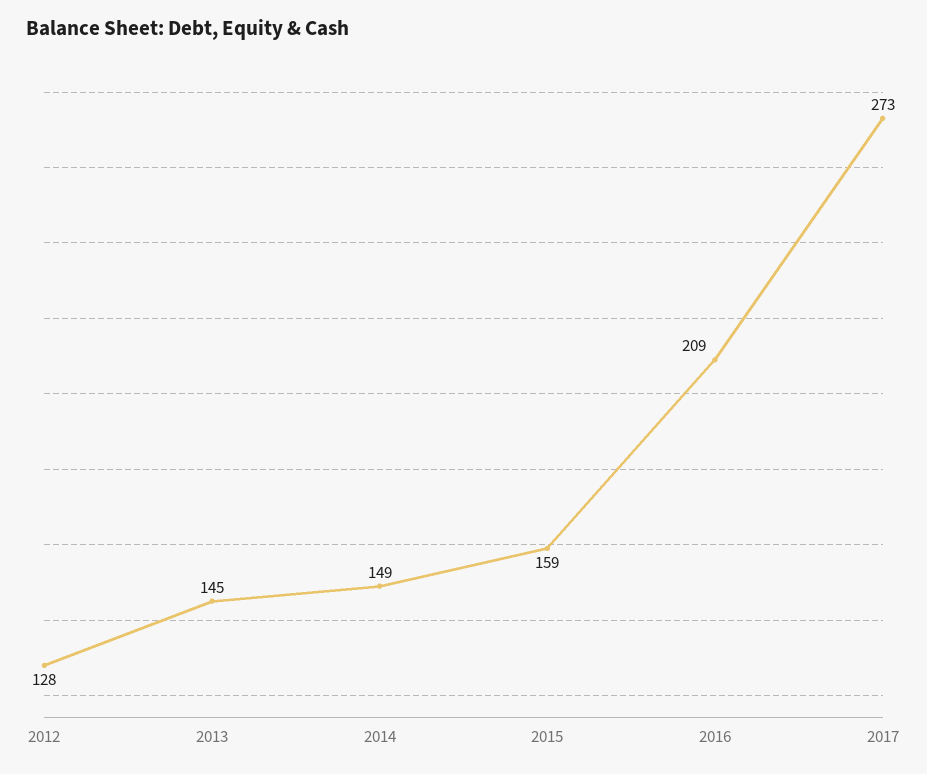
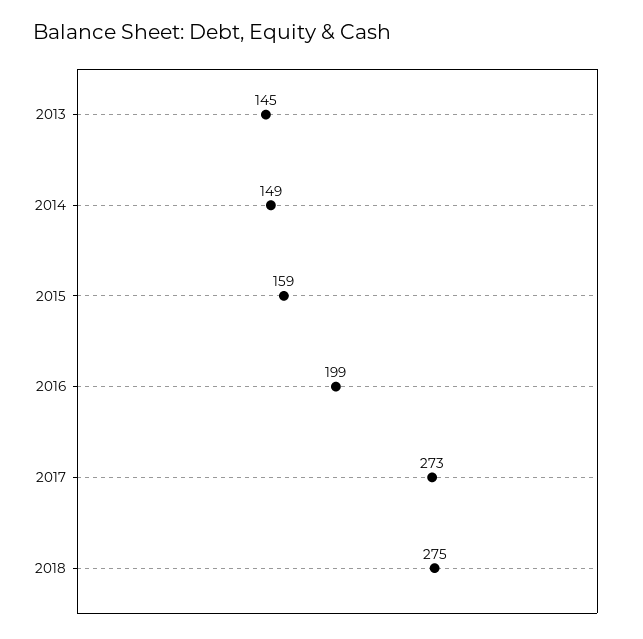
2012: 128 -> none
2016: 209 -> 199
2018: none -> 275

